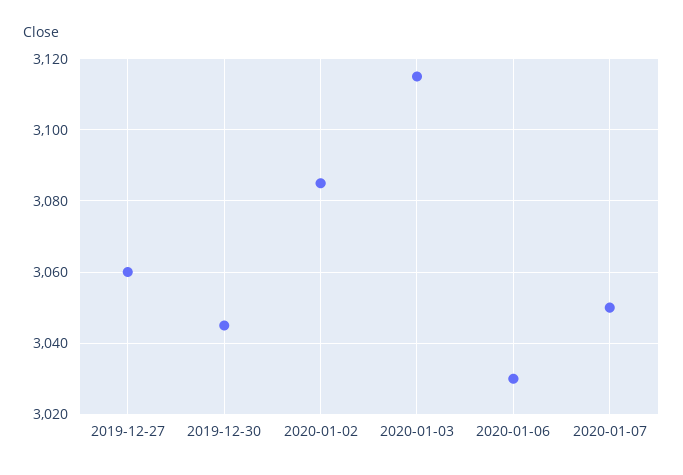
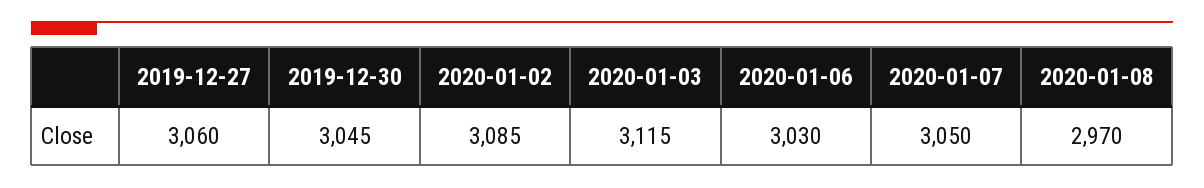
2020-01-08: none -> 2970

